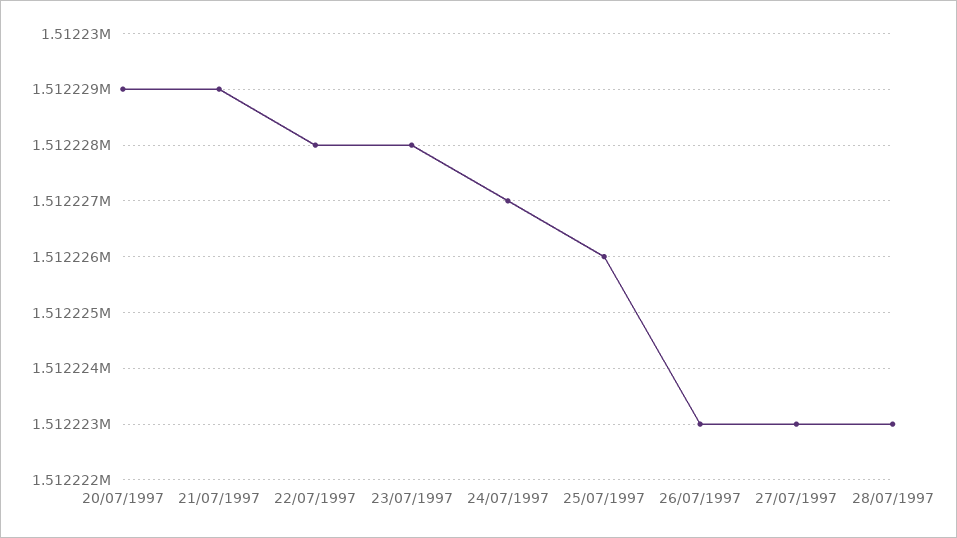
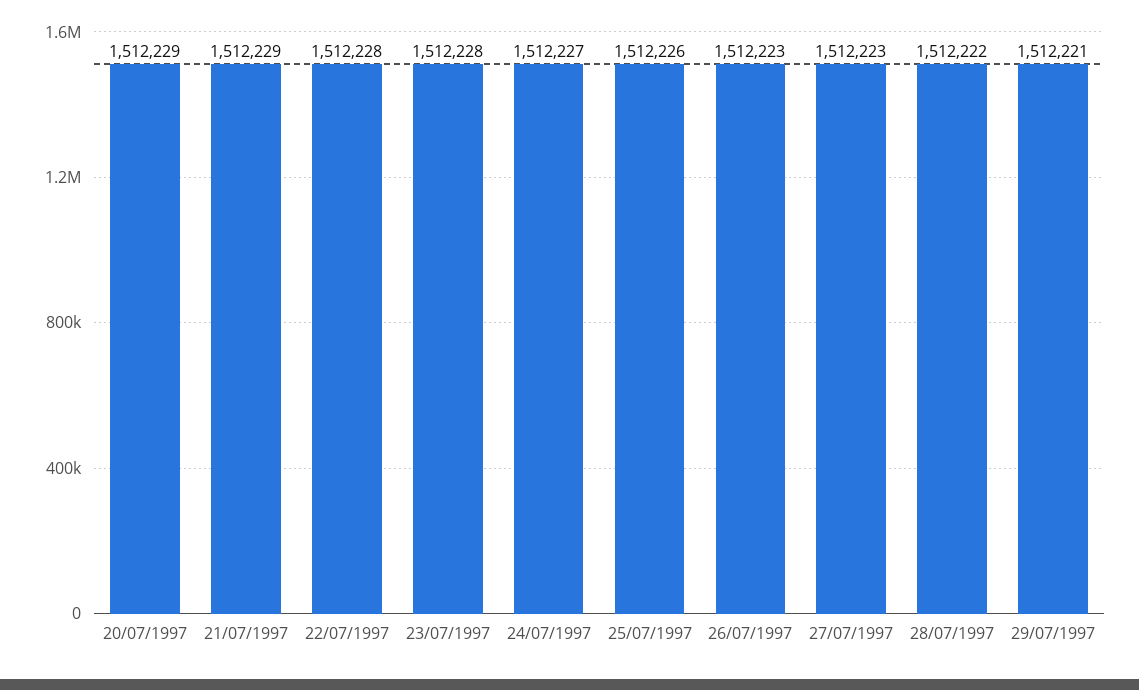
28/07/1997: 1512223 -> 1512222
29/07/1997: none -> 1512221

